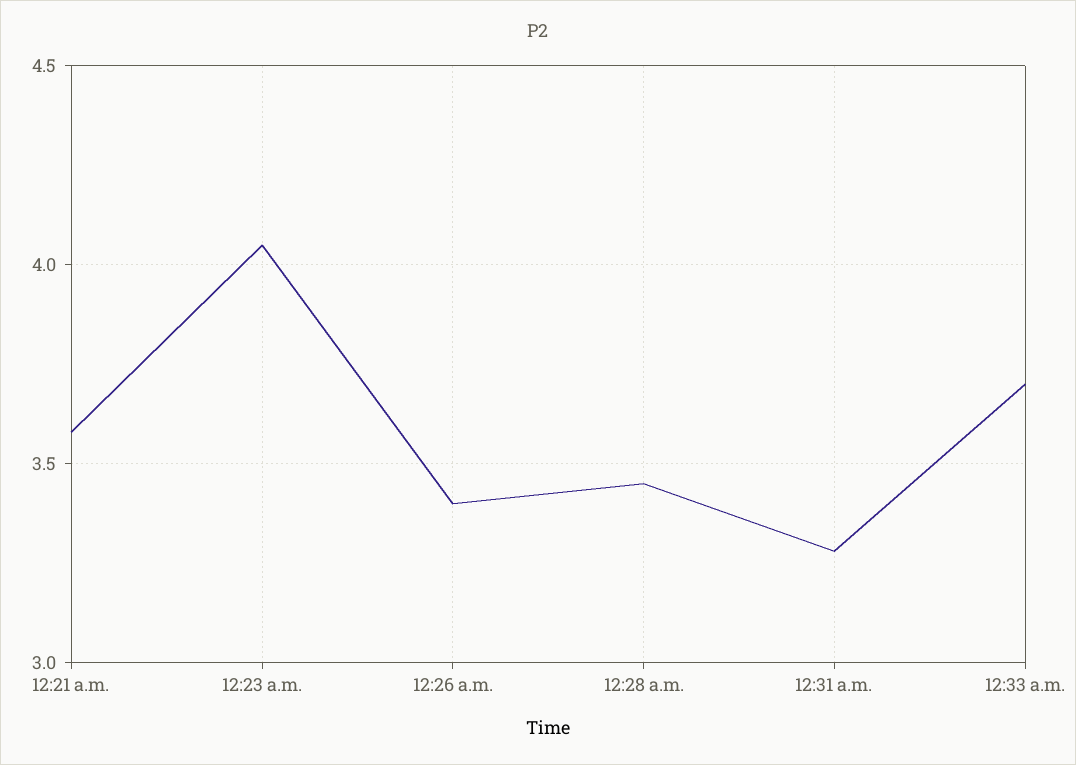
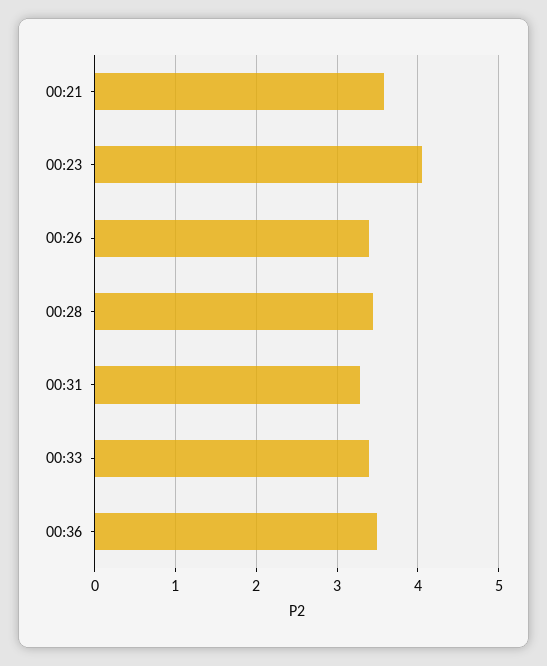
12:33 a.m.: 3.7 -> 3.4
00:36: none -> 3.5

